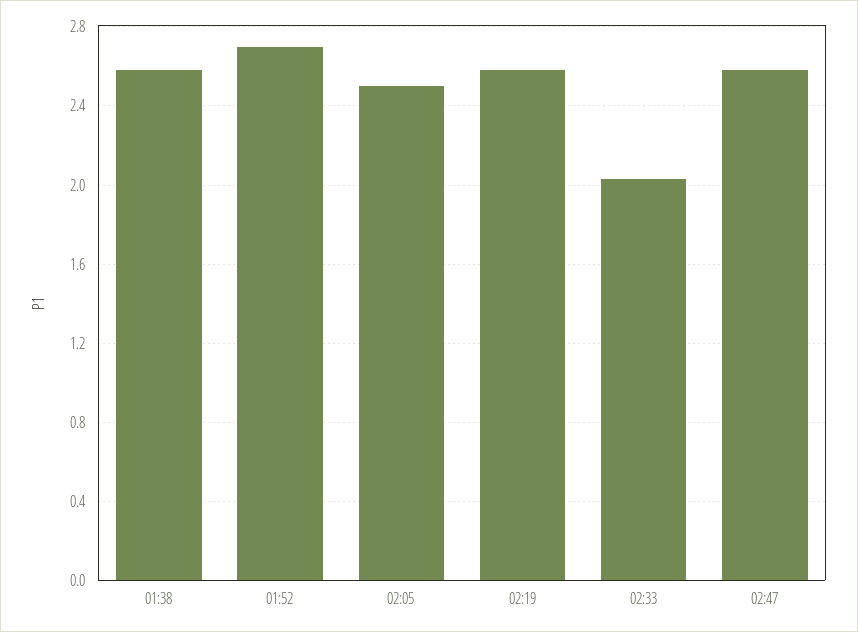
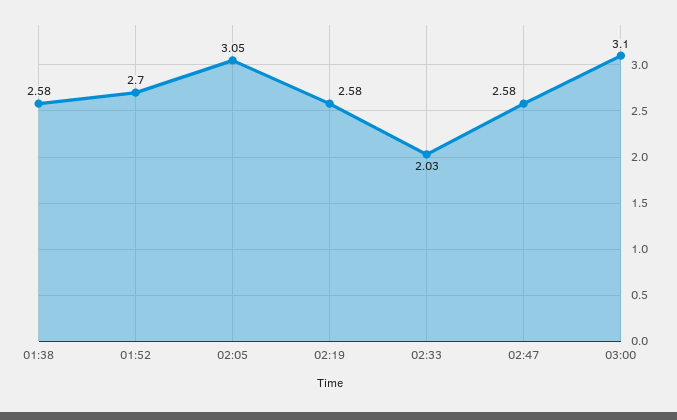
02:05: 2.5 -> 3.05
03:00: none -> 3.1

